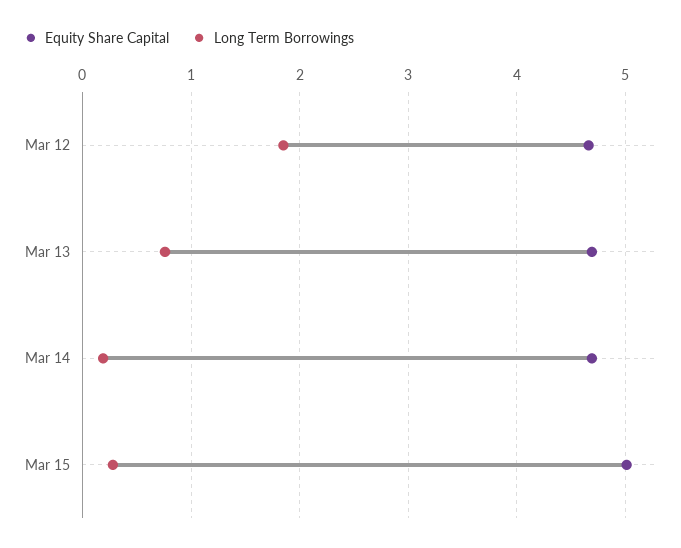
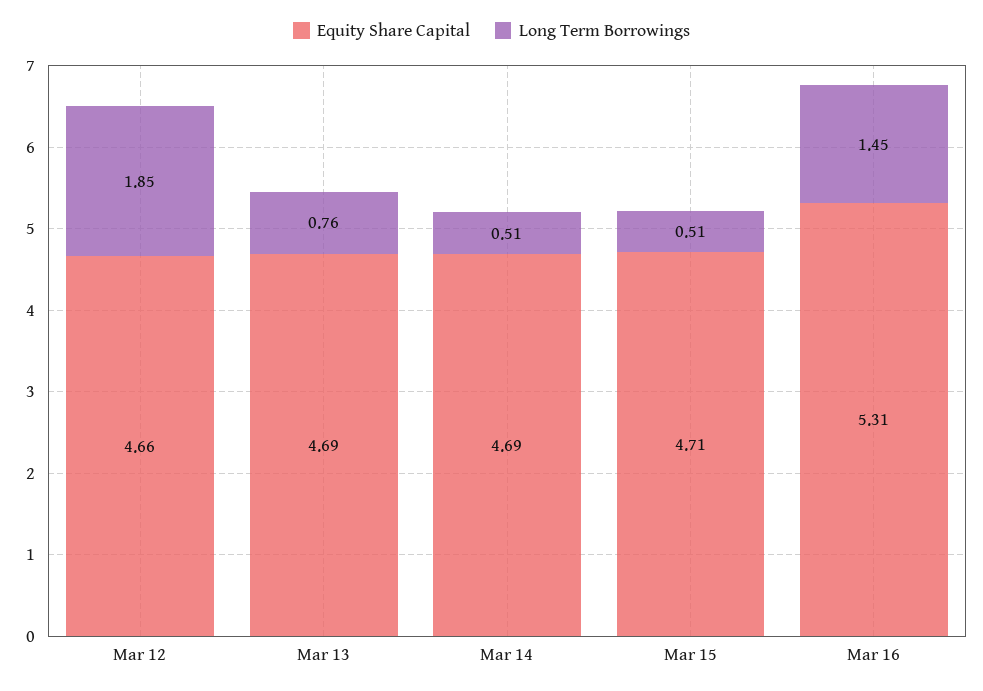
Long Term Borrowings, Mar 14: 0.2 -> 0.51
Equity Share Capital, Mar 15: 5 -> 4.71
Long Term Borrowings, Mar 15: 0.3 -> 0.51
Equity Share Capital, Mar 16: none -> 5.31
Long Term Borrowings, Mar 16: none -> 1.45

